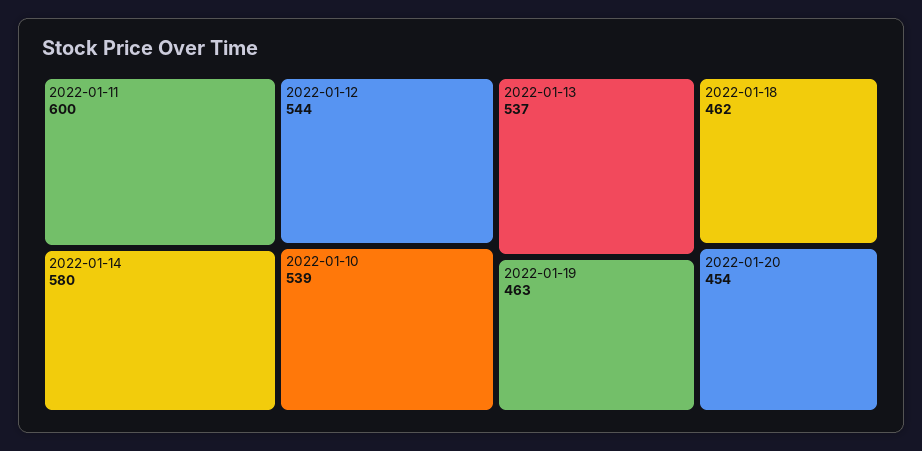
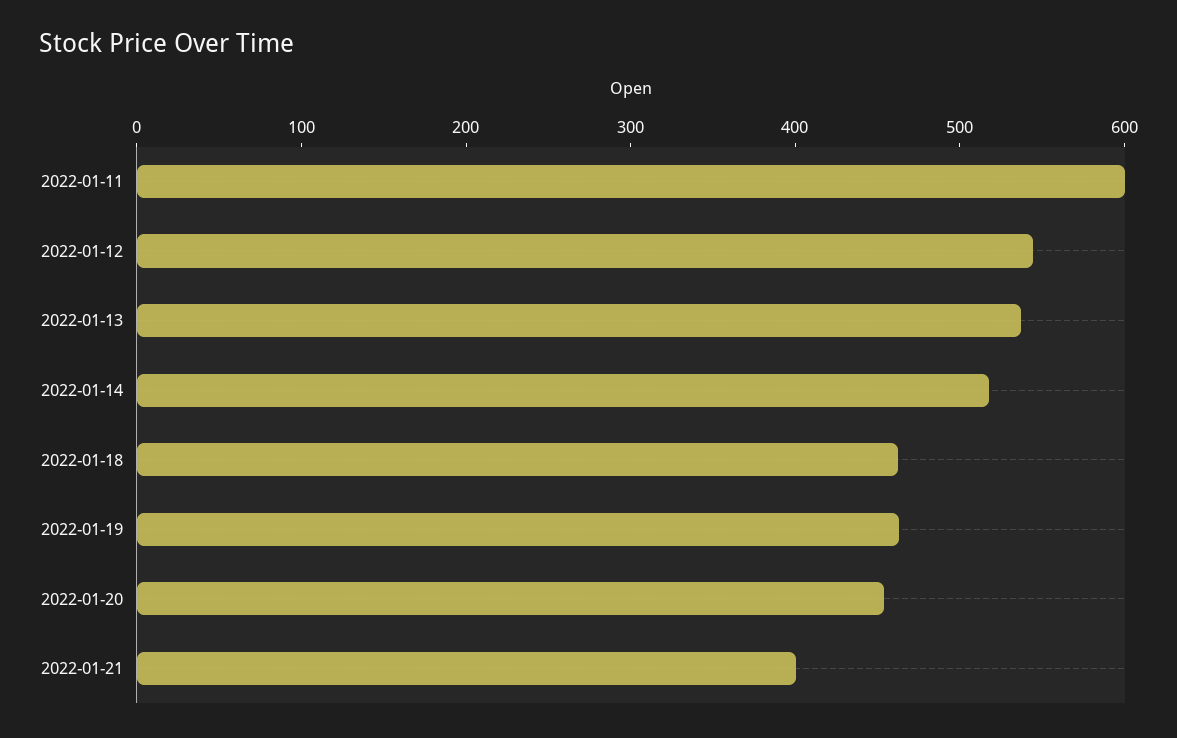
2022-01-14: 580 -> 520
2022-01-10: 539 -> none
2022-01-21: none -> 400

